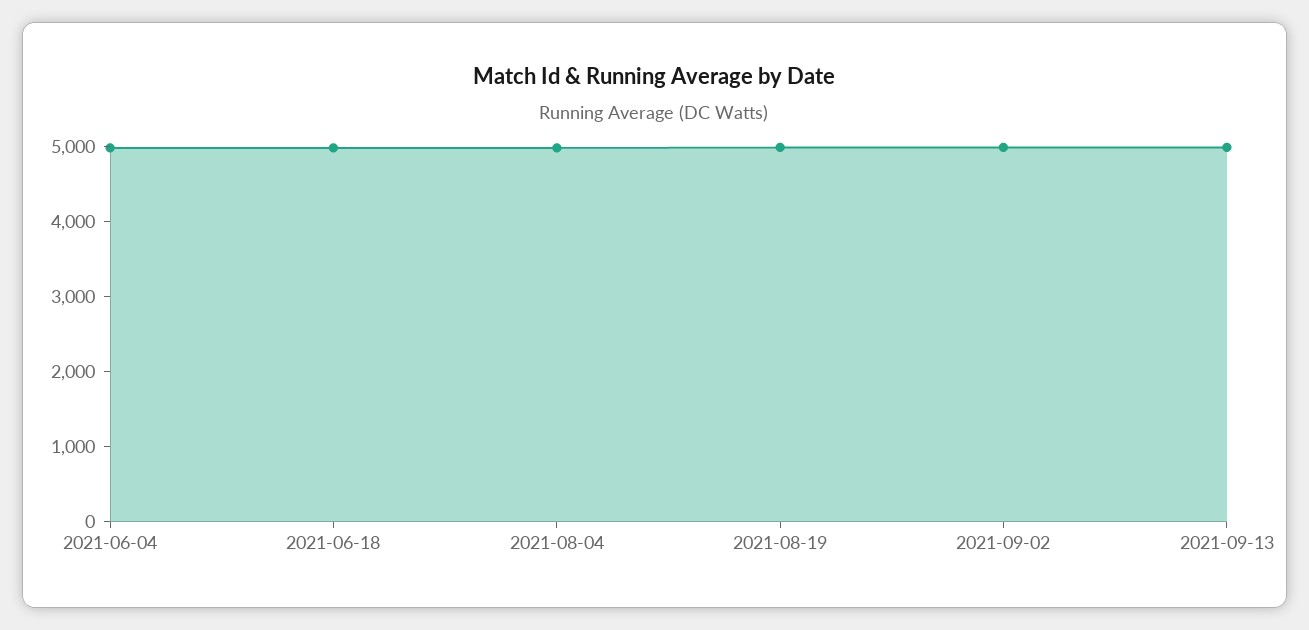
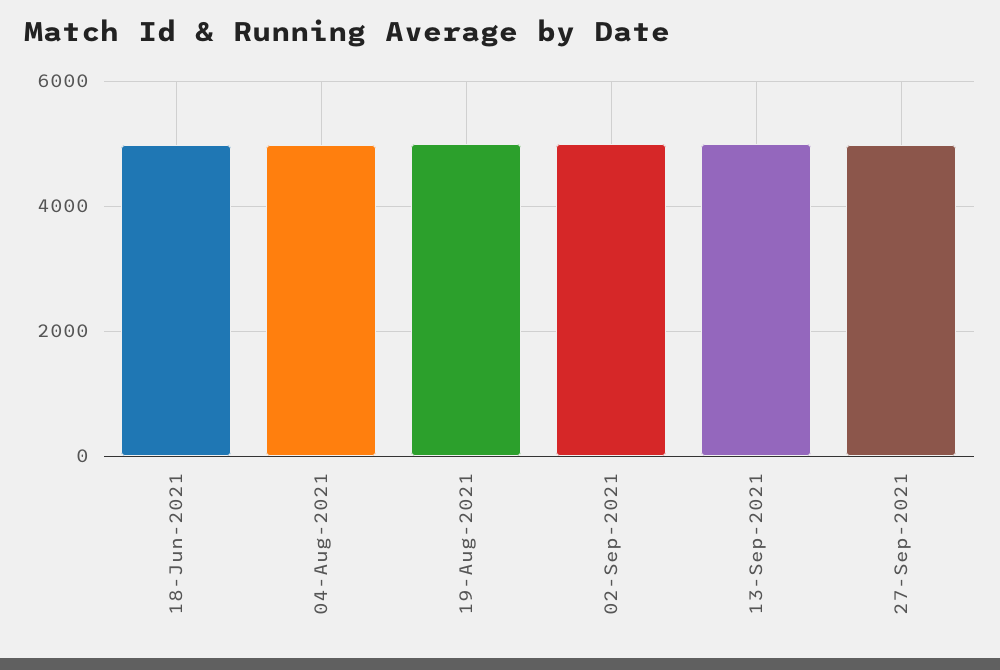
2021-06-04: 5000 -> none
27-Sep-2021: none -> 5000

